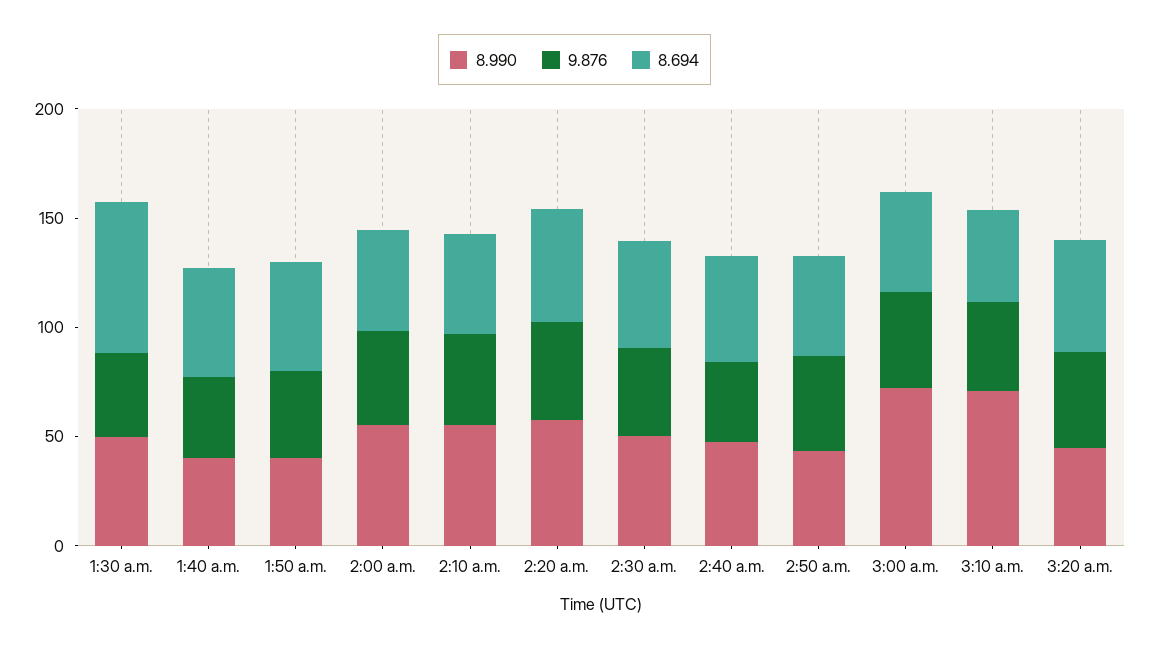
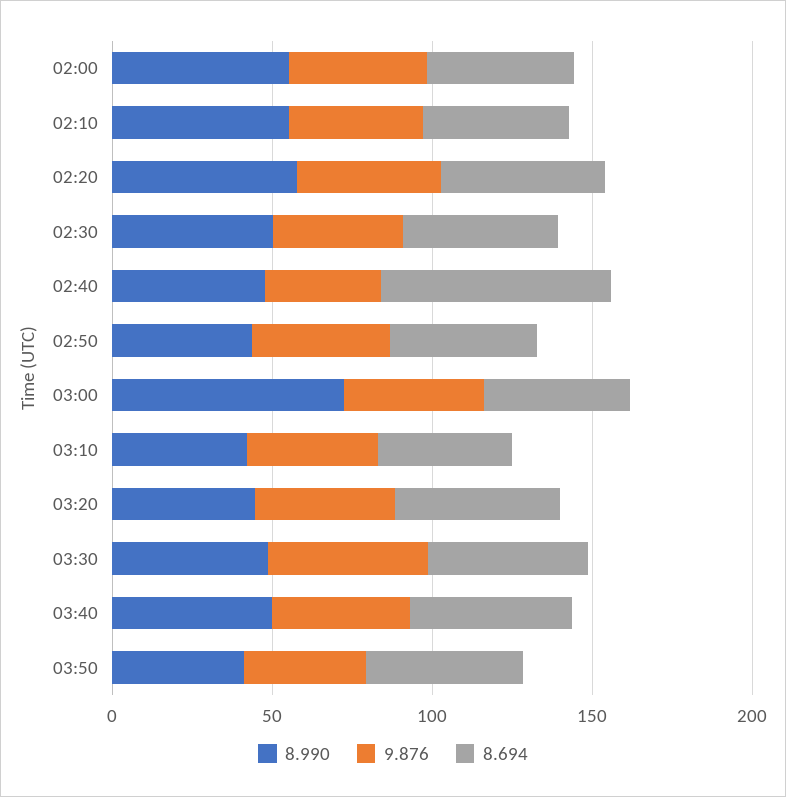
8.990, 1:30 a.m.: 50 -> none
9.876, 1:30 a.m.: 40 -> none
8.694, 1:30 a.m.: 70 -> none
8.990, 1:40 a.m.: 40 -> none
9.876, 1:40 a.m.: 40 -> none
8.694, 1:40 a.m.: 50 -> none
8.990, 1:50 a.m.: 40 -> none
9.876, 1:50 a.m.: 40 -> none
8.694, 1:50 a.m.: 50 -> none
8.694, 2:40 a.m.: 50 -> 70
8.990, 3:10 a.m.: 70 -> 40
8.990, 03:30: none -> 50
9.876, 03:30: none -> 50
8.694, 03:30: none -> 50
8.990, 03:40: none -> 50
9.876, 03:40: none -> 40
8.694, 03:40: none -> 50
8.990, 03:50: none -> 40
9.876, 03:50: none -> 40
8.694, 03:50: none -> 50

